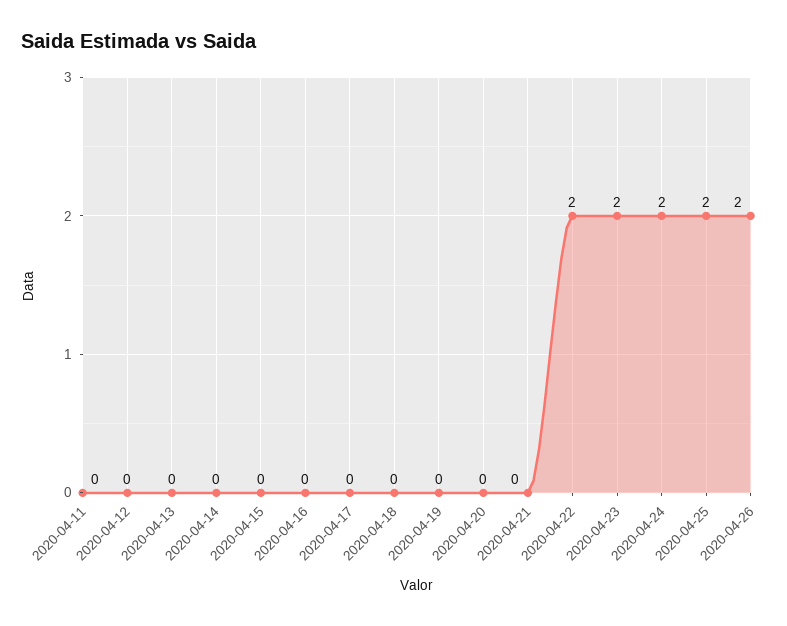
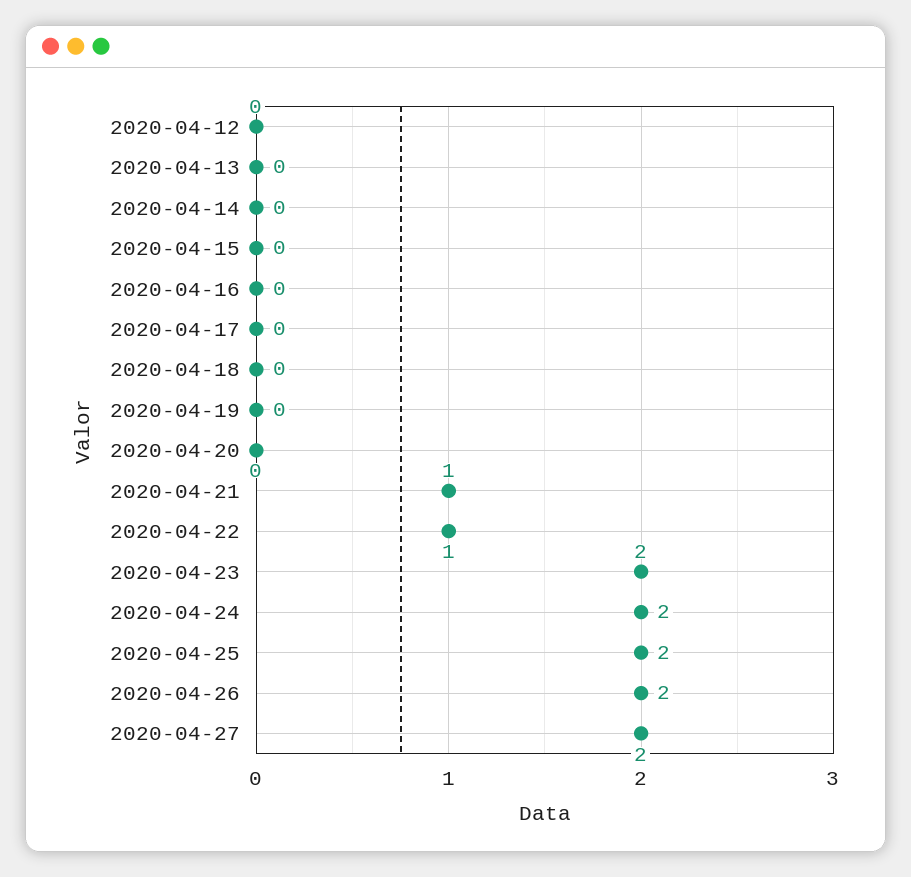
2020-04-11: 0 -> none
2020-04-21: 0 -> 1
2020-04-22: 2 -> 1
2020-04-27: none -> 2

